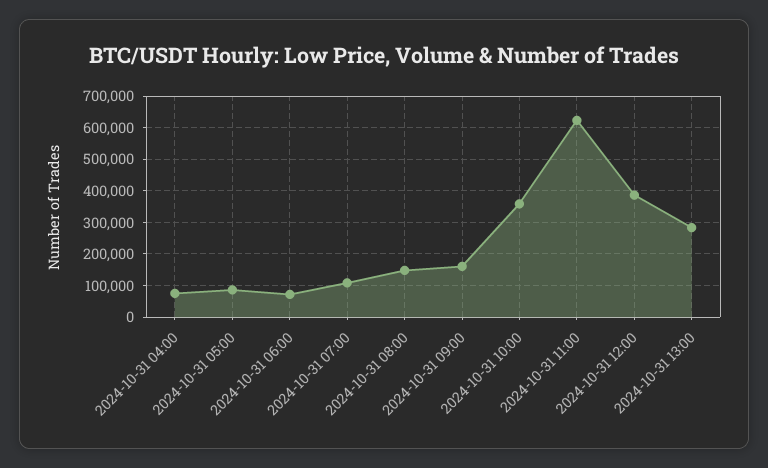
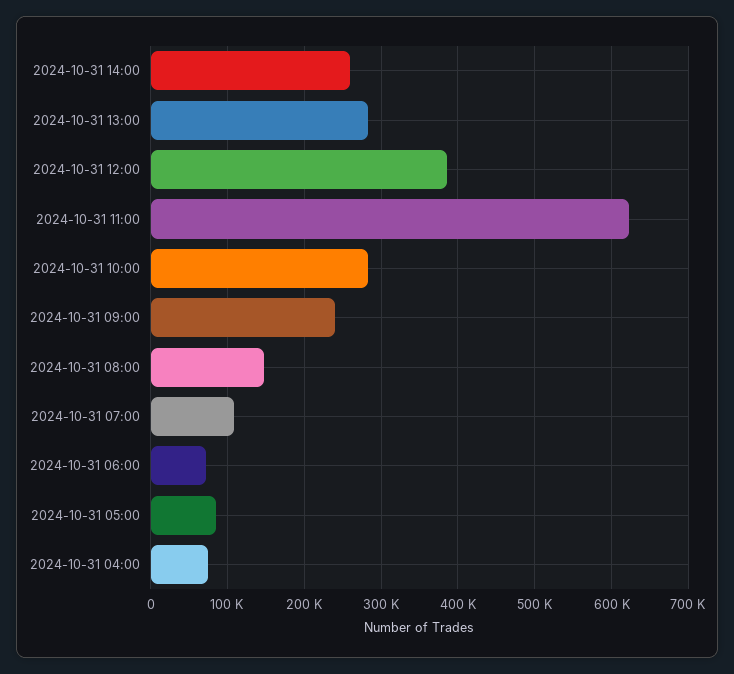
2024-10-31 09:00: 160000 -> 240000
2024-10-31 10:00: 360000 -> 280000
2024-10-31 14:00: none -> 260000

